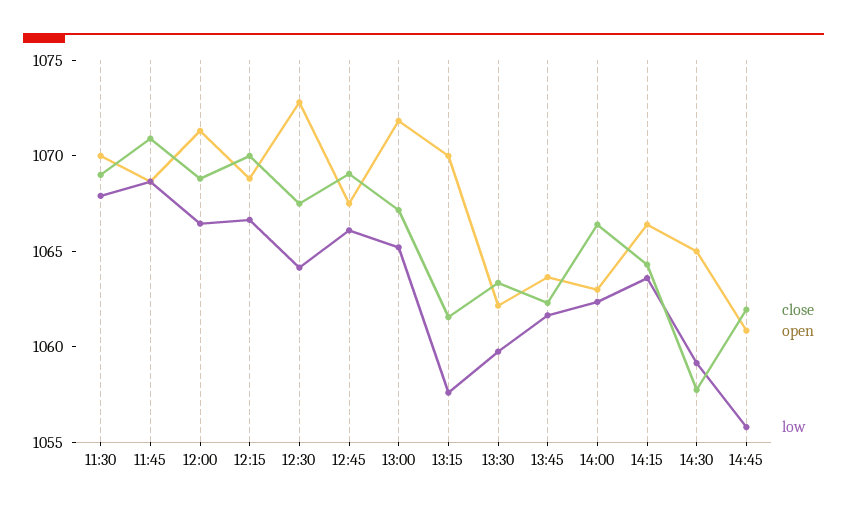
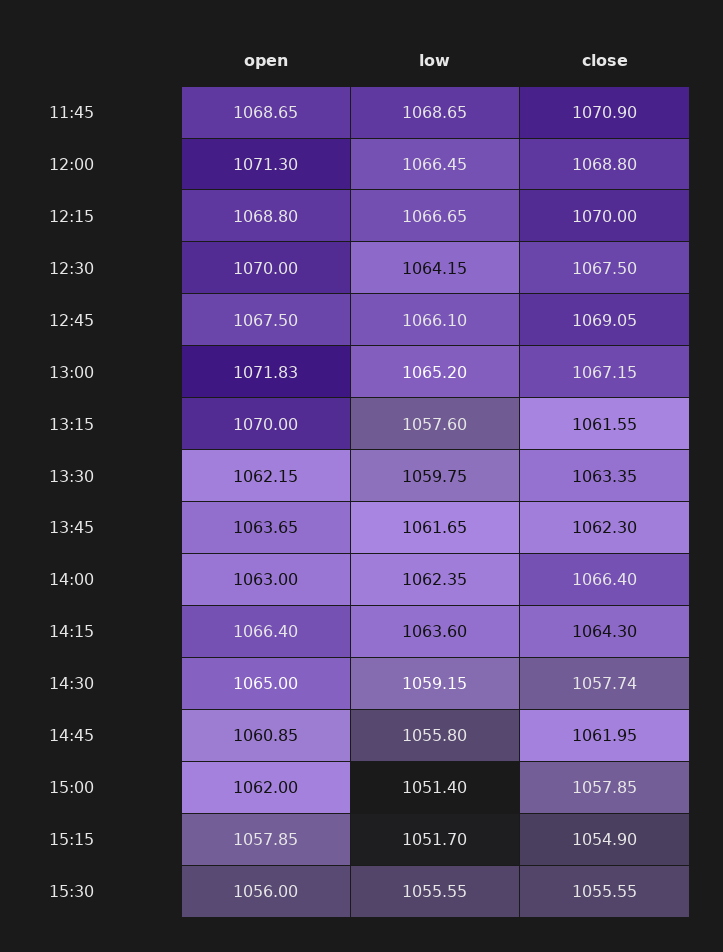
close, 11:30: 1069 -> none
open, 11:30: 1070 -> none
low, 11:30: 1068 -> none
open, 12:30: 1073 -> 1070
open, 15:00: none -> 1062
low, 15:00: none -> 1051.4
close, 15:00: none -> 1057.85
open, 15:15: none -> 1057.85
low, 15:15: none -> 1051.7
close, 15:15: none -> 1054.9
open, 15:30: none -> 1056
low, 15:30: none -> 1055.55
close, 15:30: none -> 1055.55

